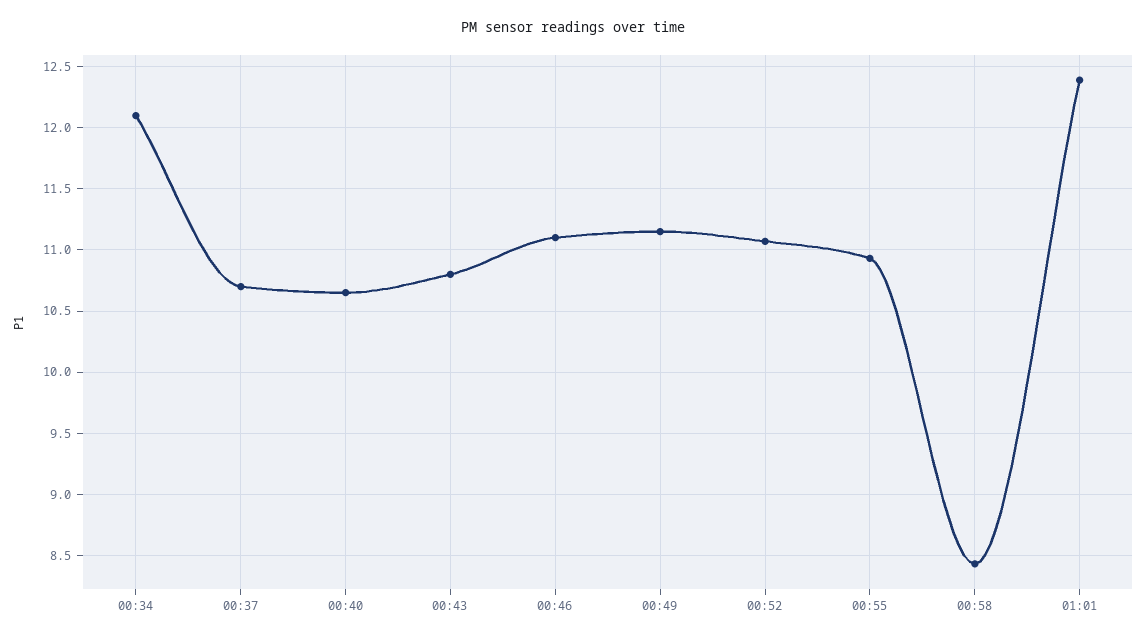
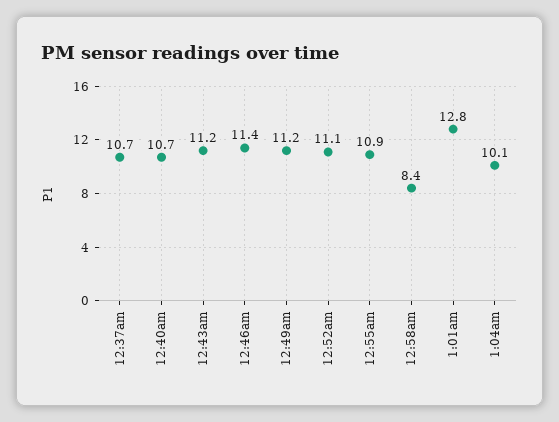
00:34: 12.1 -> none
00:43: 10.8 -> 11.2
00:46: 11.1 -> 11.4
01:01: 12.4 -> 12.8
1:04am: none -> 10.1

